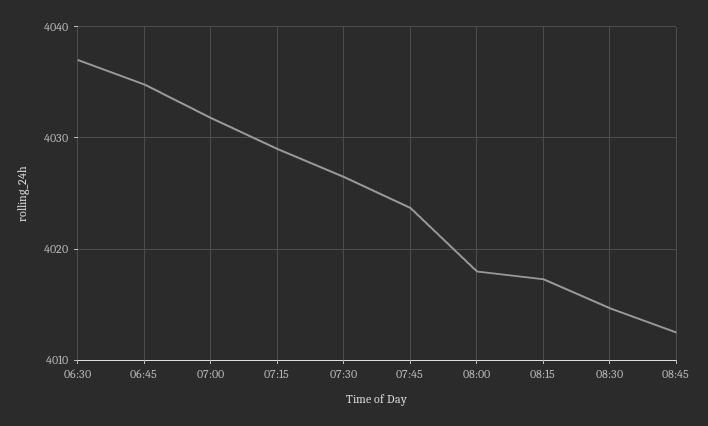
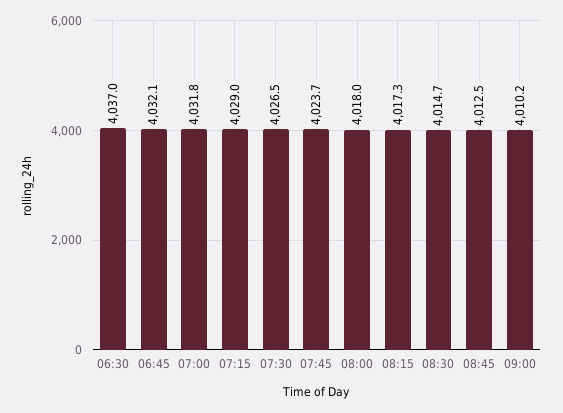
06:45: 4035 -> 4032.1
09:00: none -> 4010.2

